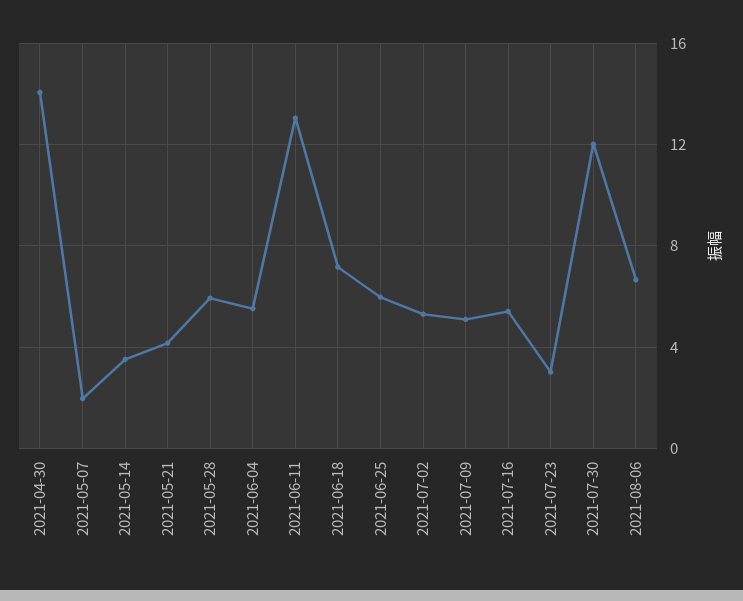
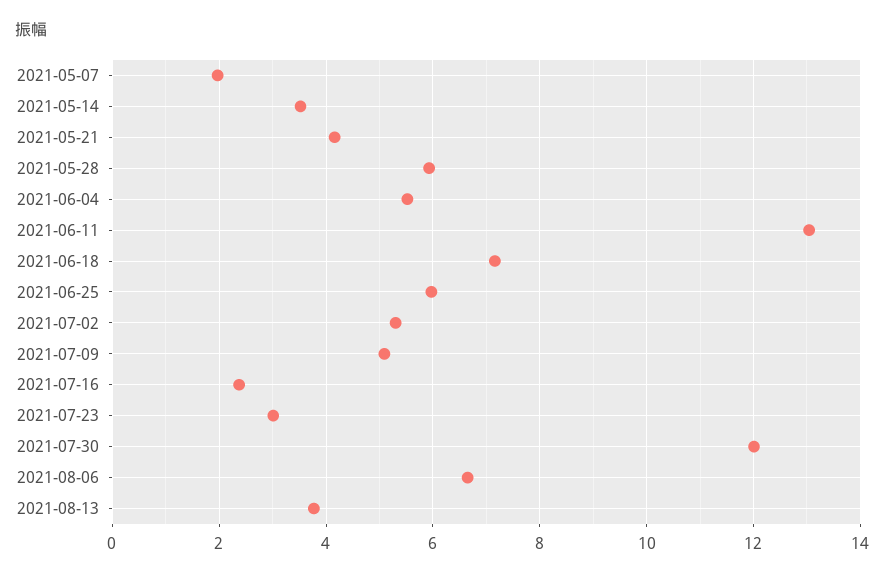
2021-04-30: 14 -> none
2021-07-16: 5.5 -> 2.4
2021-08-13: none -> 3.8

